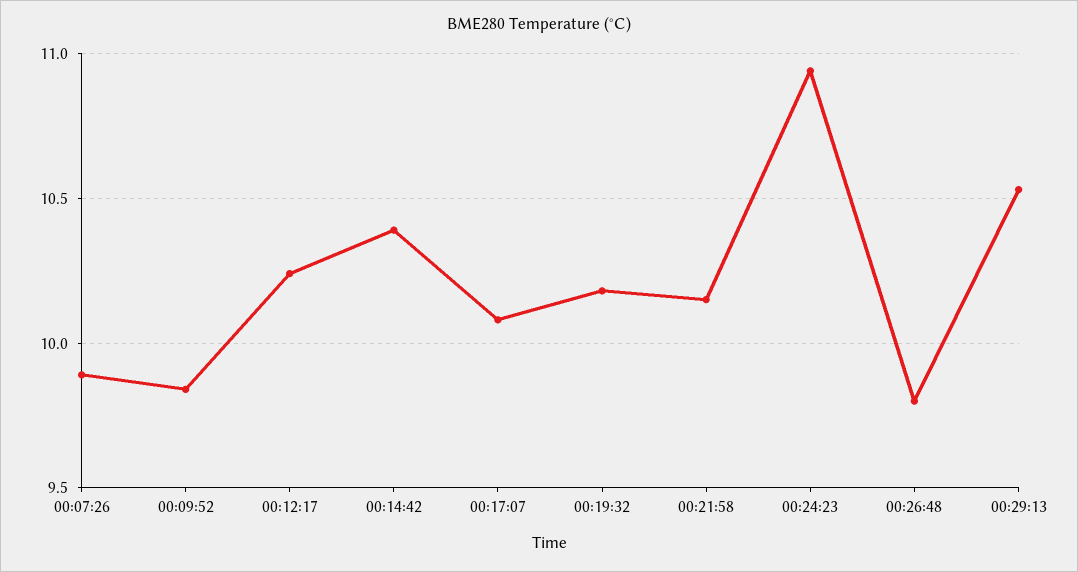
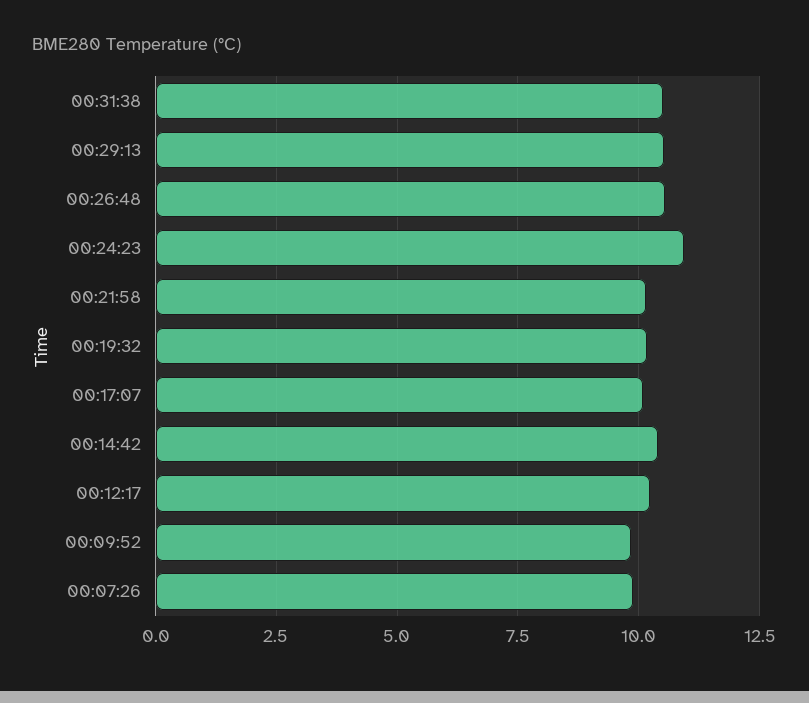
00:26:48: 9.8 -> 10.5
00:31:38: none -> 10.5

